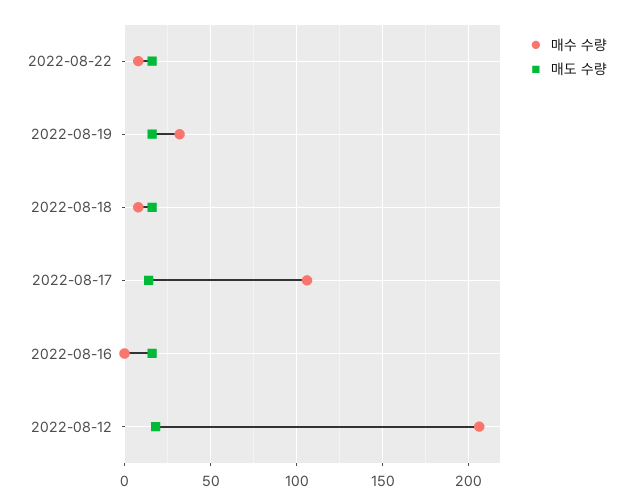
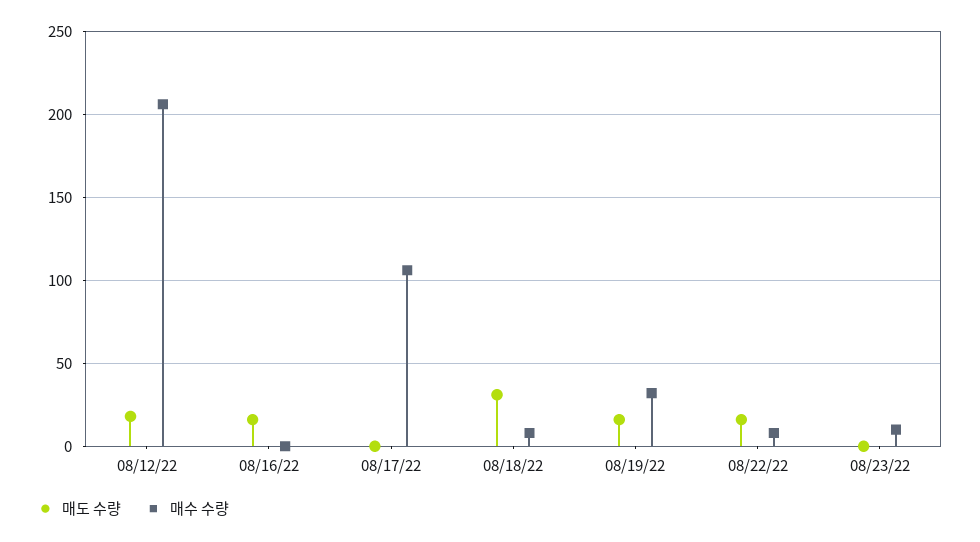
매도 수량, 2022-08-18: 15 -> 30
매도 수량, 2022-08-17: 15 -> 0
매도 수량, 08/23/22: none -> 0
매수 수량, 08/23/22: none -> 10

